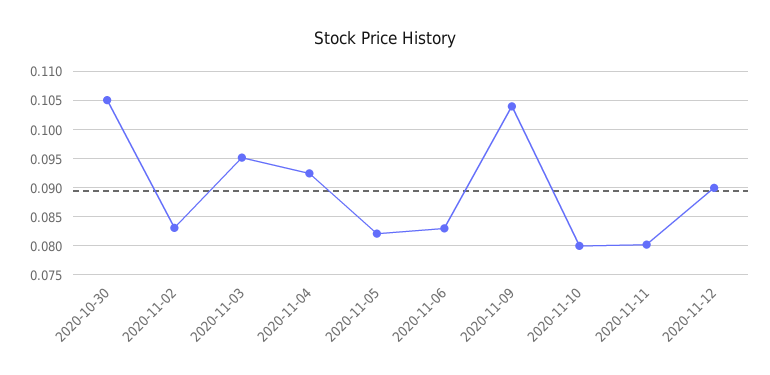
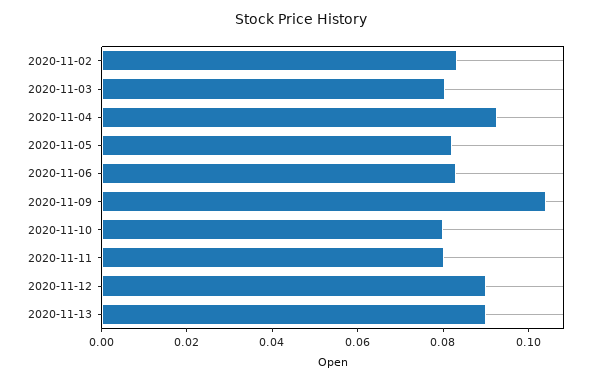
2020-10-30: 0.105 -> none
2020-11-03: 0.095 -> 0.08
2020-11-13: none -> 0.09

